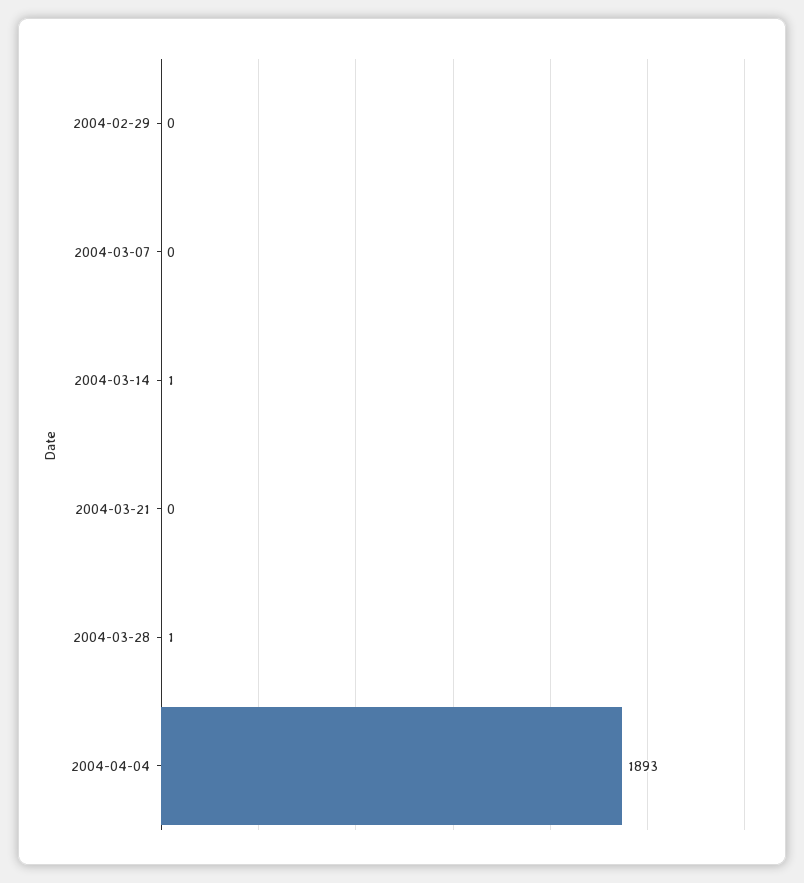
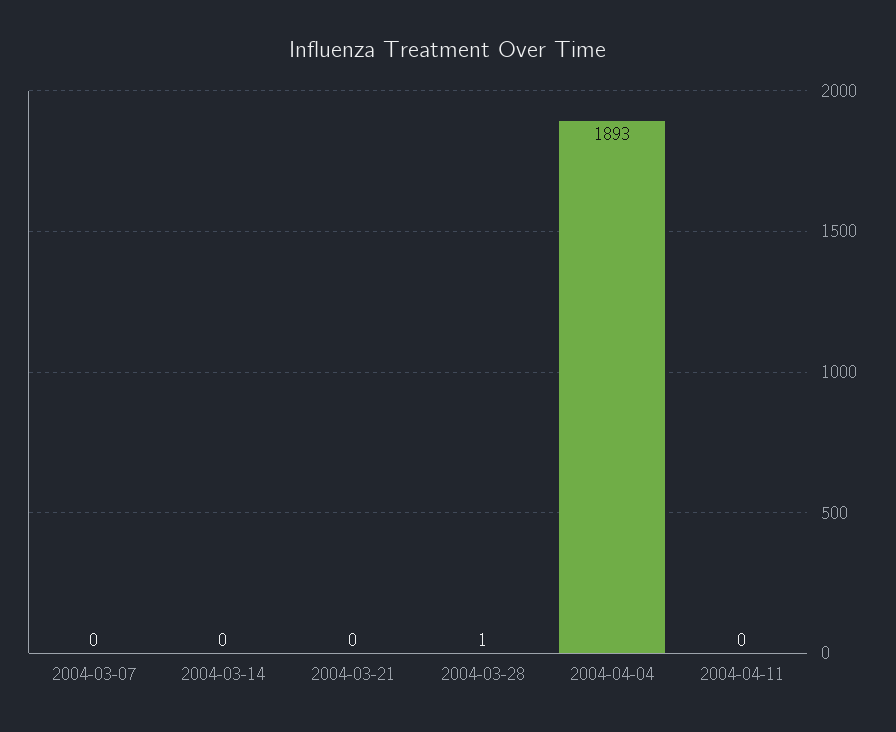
2004-02-29: 0 -> none
2004-03-14: 1 -> 0
2004-04-11: none -> 0

